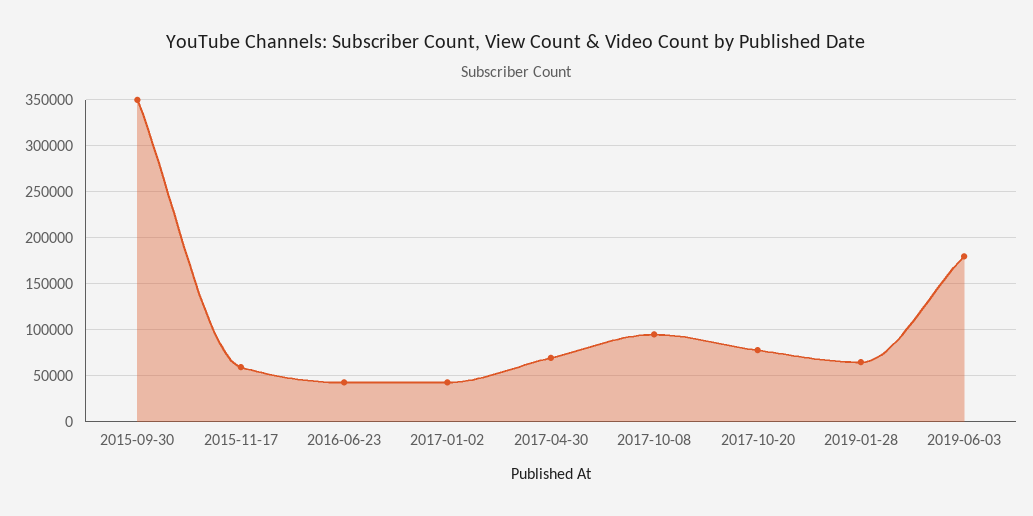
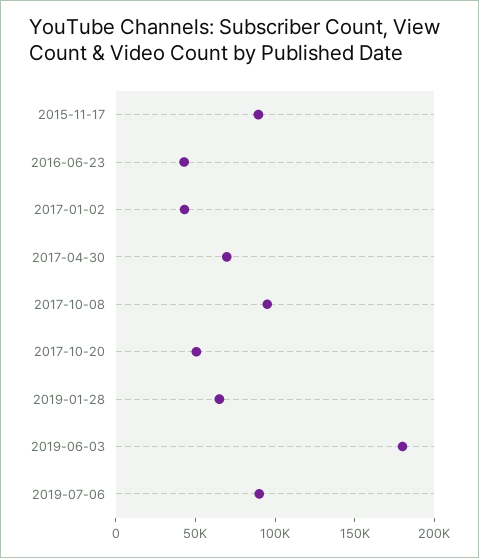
2015-09-30: 350000 -> none
2015-11-17: 60000 -> 90000
2017-10-20: 80000 -> 50000
2019-07-06: none -> 90000

